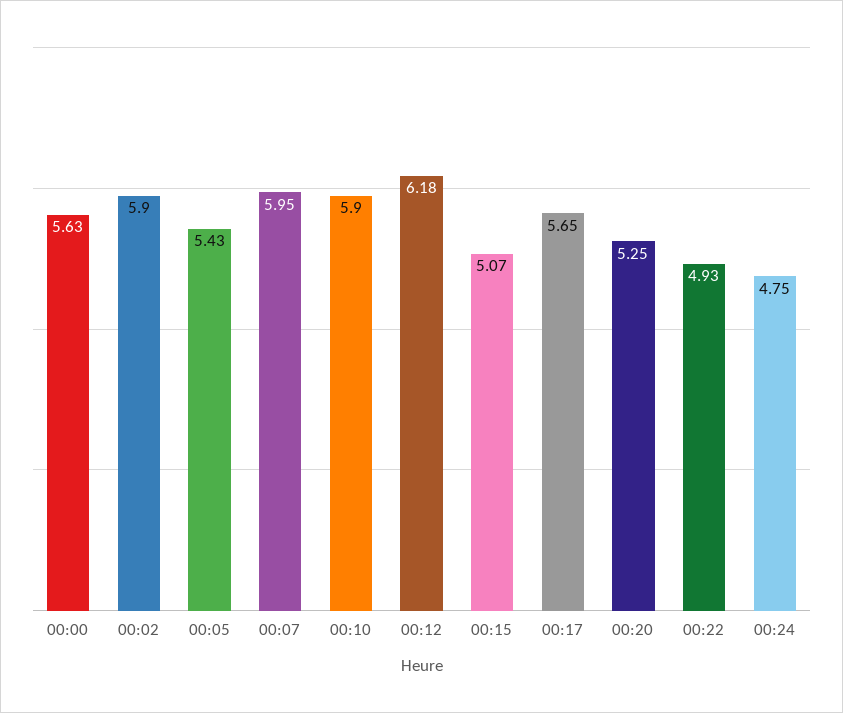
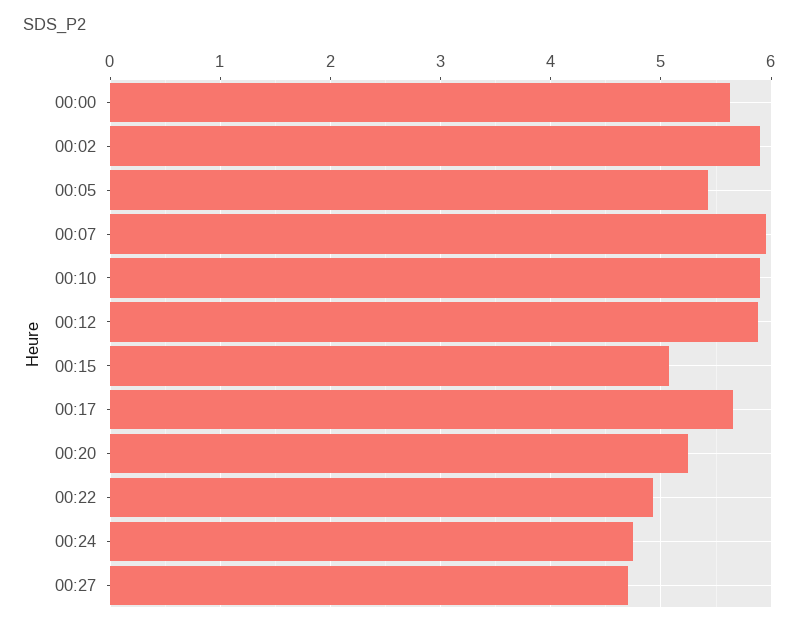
00:12: 6.18 -> 5.9
00:27: none -> 4.7

